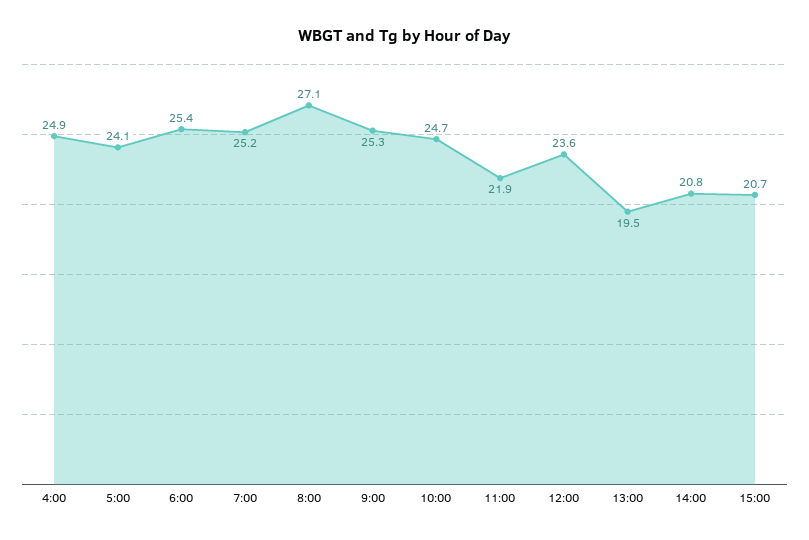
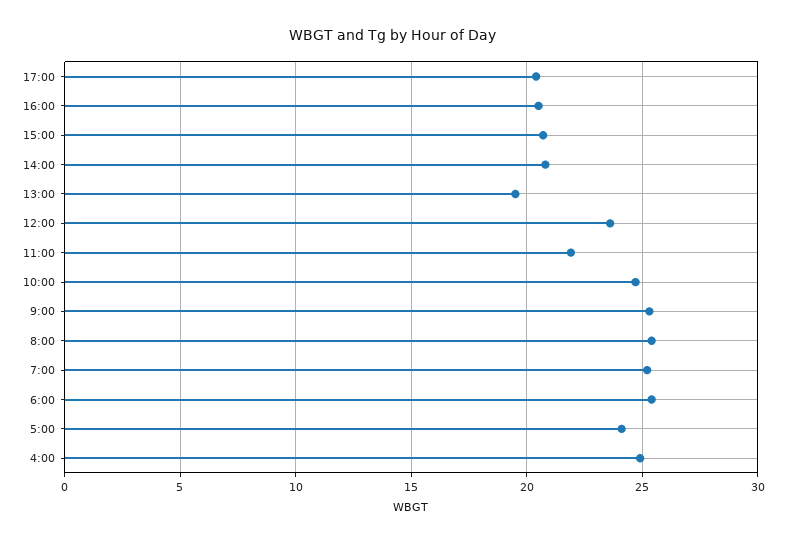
8:00: 27.1 -> 25.5
17:00: none -> 20.5
16:00: none -> 20.5

